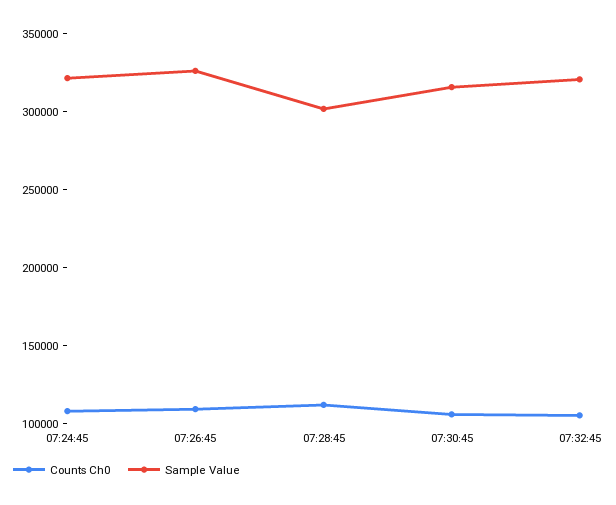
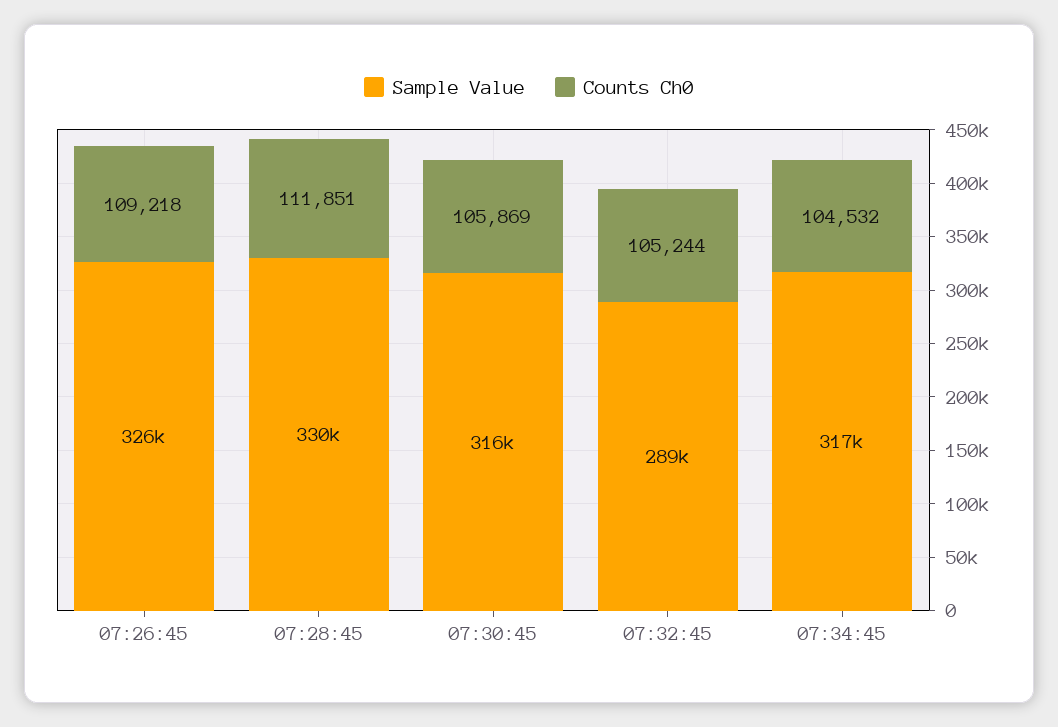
Counts Ch0, 07:24:45: 110000 -> none
Sample Value, 07:24:45: 320000 -> none
Sample Value, 07:28:45: 300000 -> 330000
Sample Value, 07:32:45: 320000 -> 289000
Sample Value, 07:34:45: none -> 317000
Counts Ch0, 07:34:45: none -> 104532

